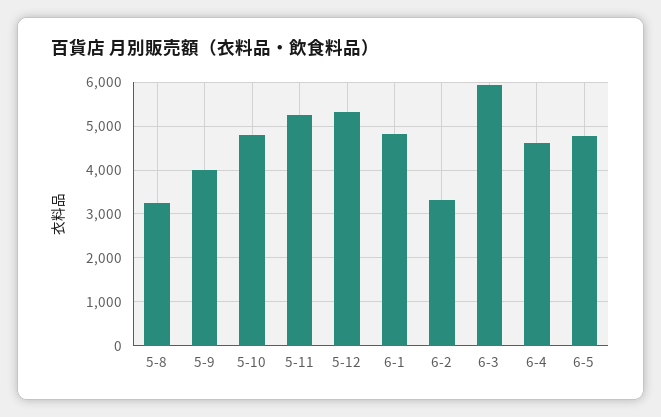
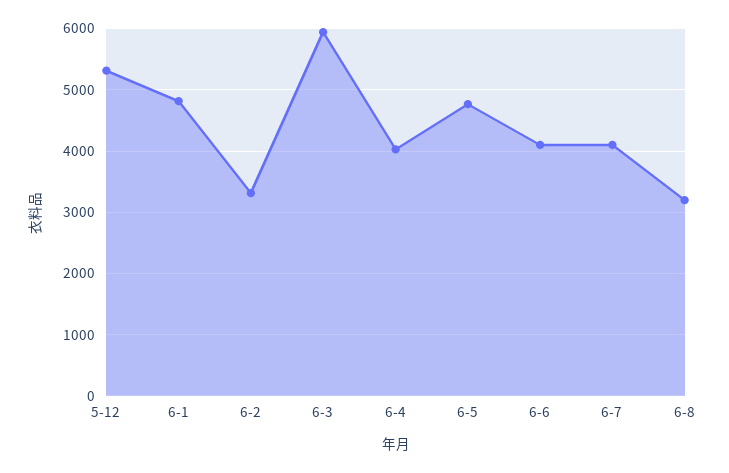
5-8: 3200 -> none
5-9: 4000 -> none
5-10: 4800 -> none
5-11: 5200 -> none
6-4: 4600 -> 4000
6-6: none -> 4100
6-7: none -> 4100
6-8: none -> 3200

